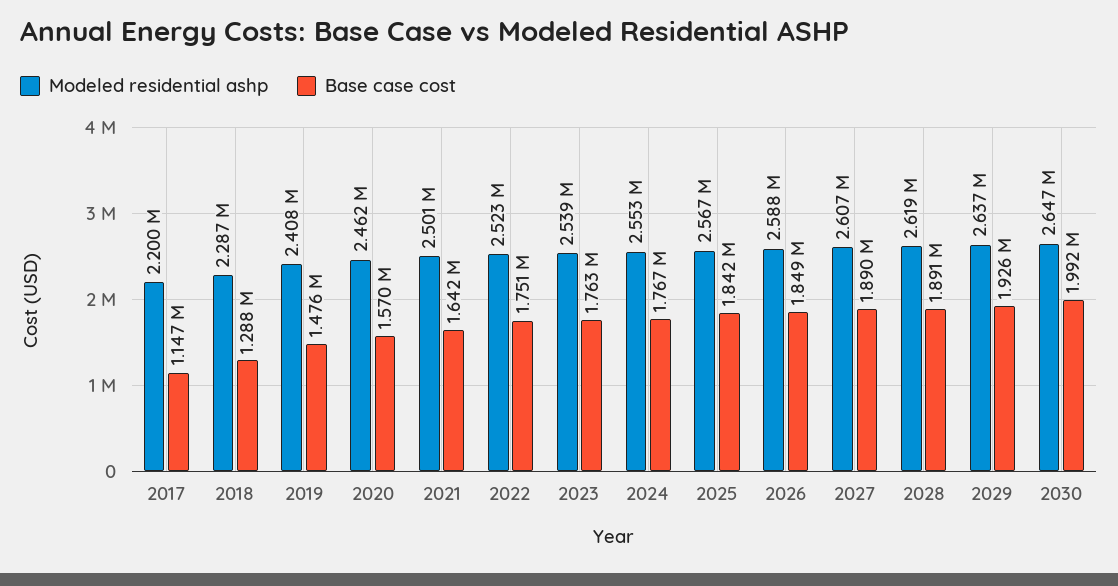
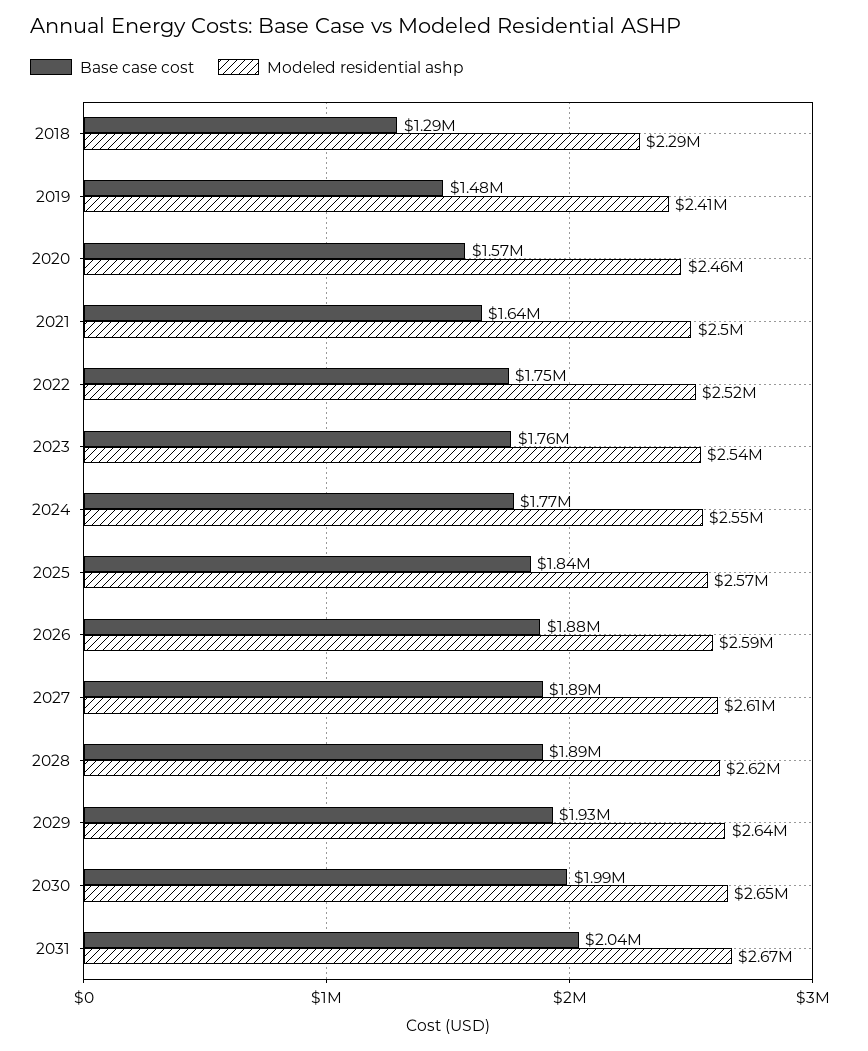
Modeled residential ashp, 2017: 2200000 -> none
Base case cost, 2017: 1147000 -> none
Base case cost, 2026: 1849000 -> 1880000
Base case cost, 2031: none -> 2040000
Modeled residential ashp, 2031: none -> 2670000

